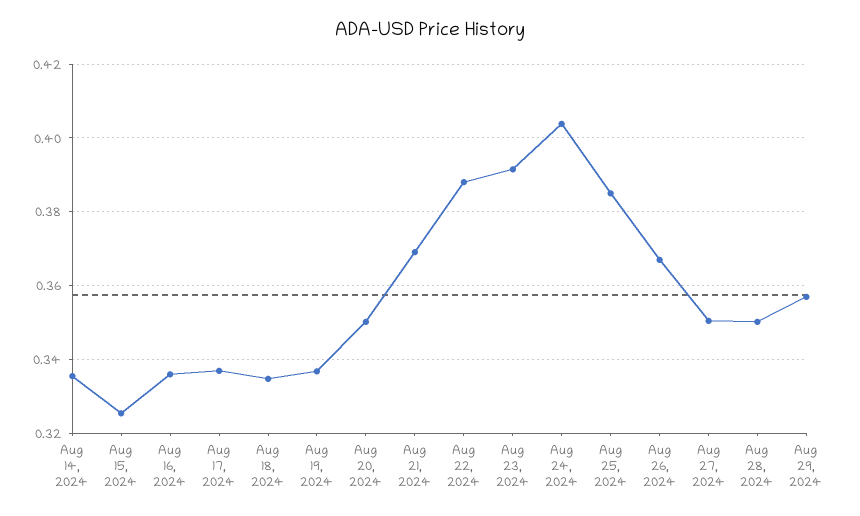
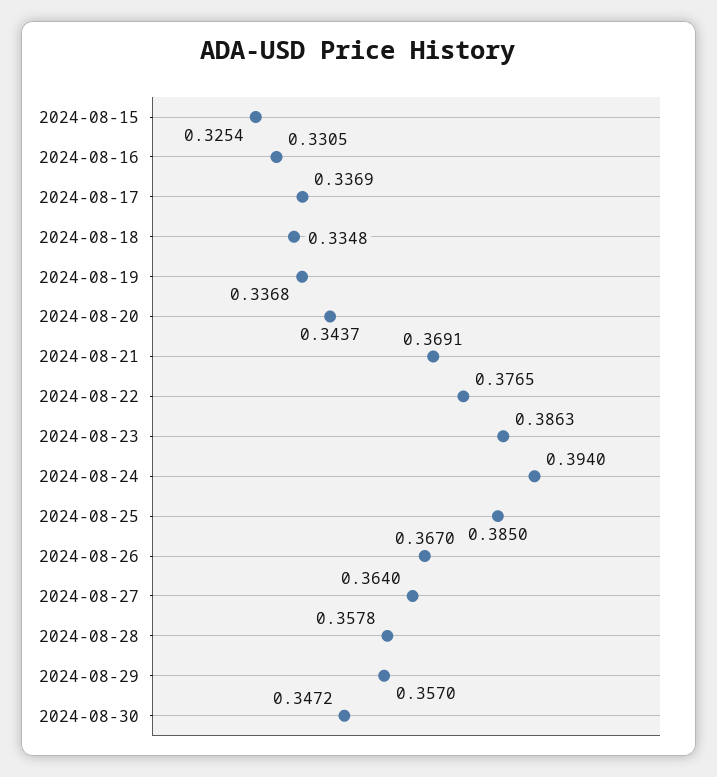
Aug 14, 2024: 0.336 -> none
Aug 16, 2024: 0.336 -> 0.3305
Aug 20, 2024: 0.35 -> 0.3437
Aug 22, 2024: 0.388 -> 0.3765
Aug 23, 2024: 0.392 -> 0.3863
Aug 24, 2024: 0.404 -> 0.394
Aug 27, 2024: 0.35 -> 0.364
Aug 28, 2024: 0.35 -> 0.3578
2024-08-30: none -> 0.3472

